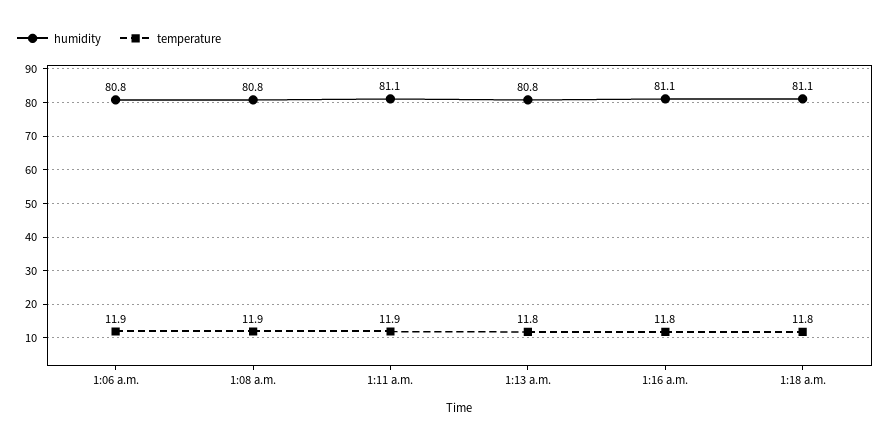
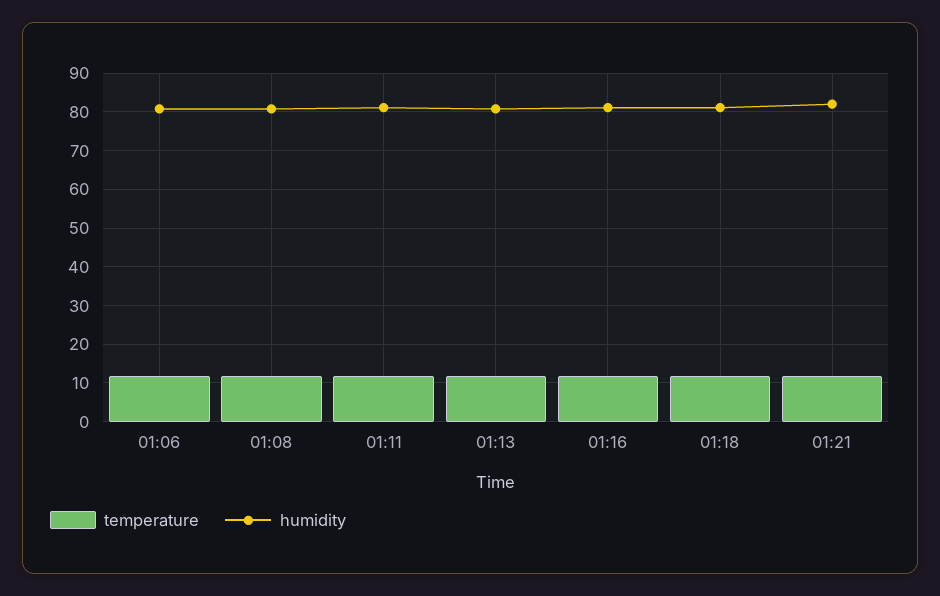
temperature, 01:21: none -> 12
humidity, 01:21: none -> 82

